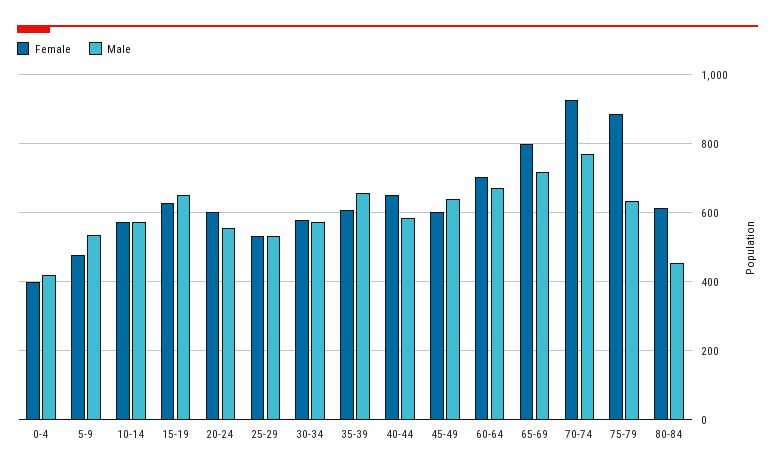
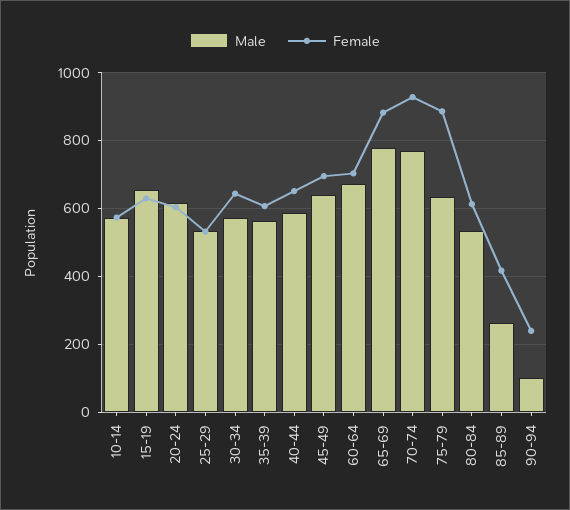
Female, 0-4: 400 -> none
Male, 0-4: 420 -> none
Female, 5-9: 480 -> none
Male, 5-9: 540 -> none
Male, 20-24: 560 -> 620
Female, 30-34: 580 -> 640
Male, 35-39: 660 -> 560
Female, 45-49: 600 -> 700
Female, 65-69: 800 -> 880
Male, 65-69: 720 -> 780
Male, 80-84: 460 -> 540
Male, 85-89: none -> 260
Female, 85-89: none -> 420
Male, 90-94: none -> 100
Female, 90-94: none -> 240

